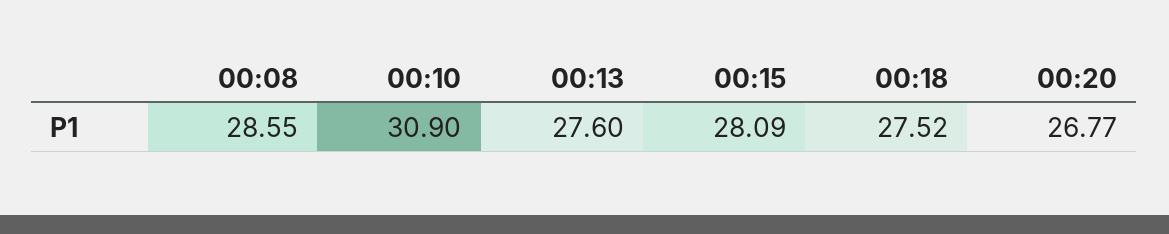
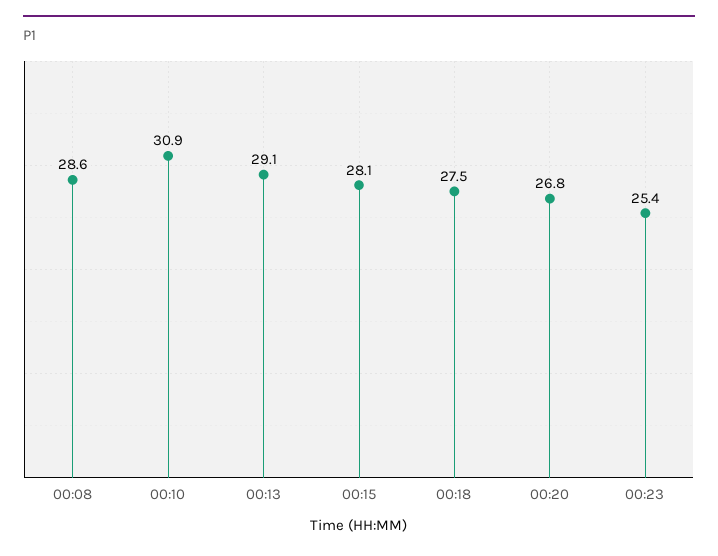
00:13: 27.6 -> 29.1
00:23: none -> 25.4

